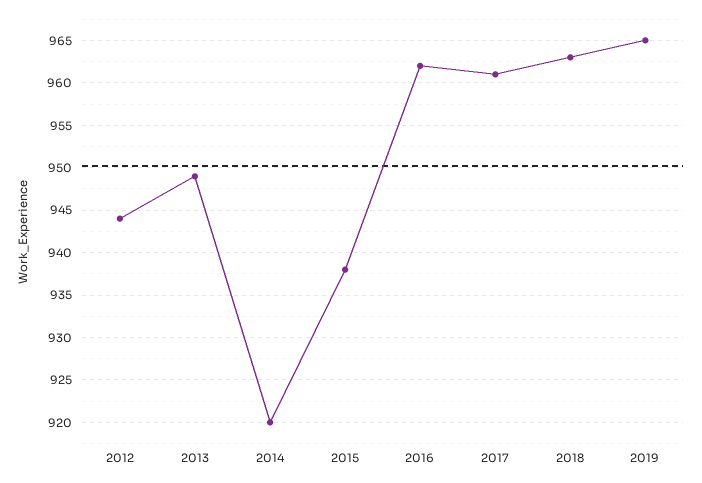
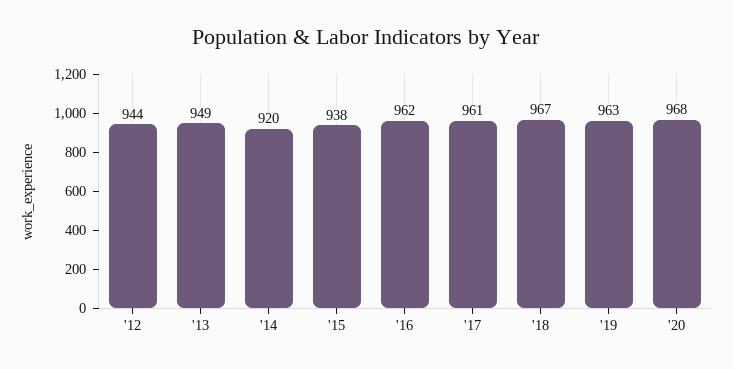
2018: 963 -> 967
2019: 965 -> 963
'20: none -> 968

